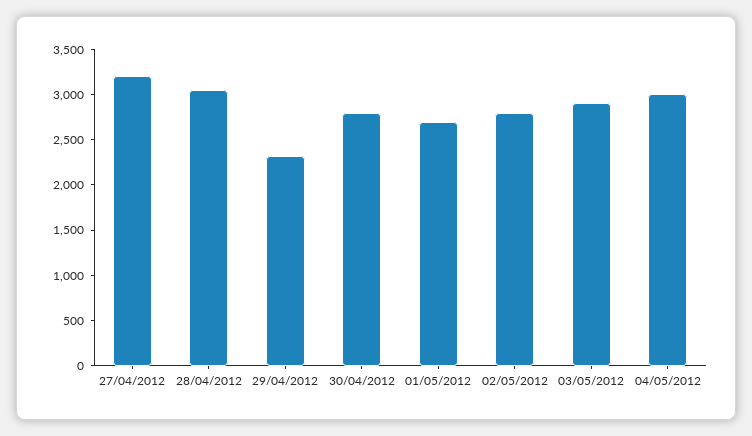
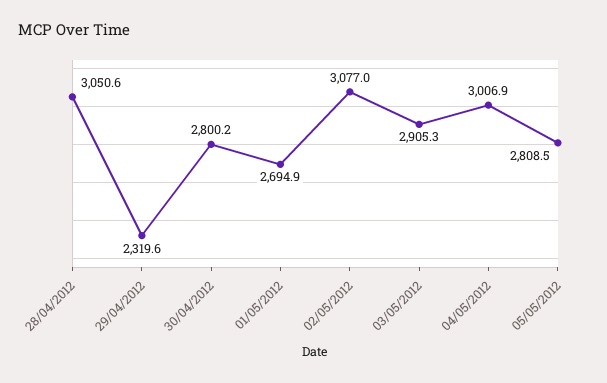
27/04/2012: 3200 -> none
02/05/2012: 2800 -> 3077
05/05/2012: none -> 2808.5

